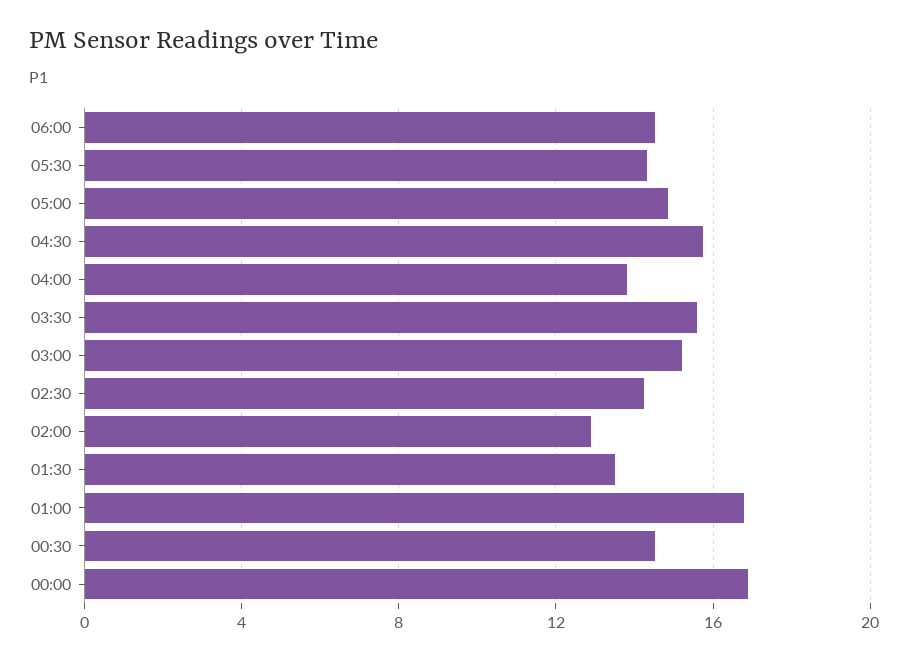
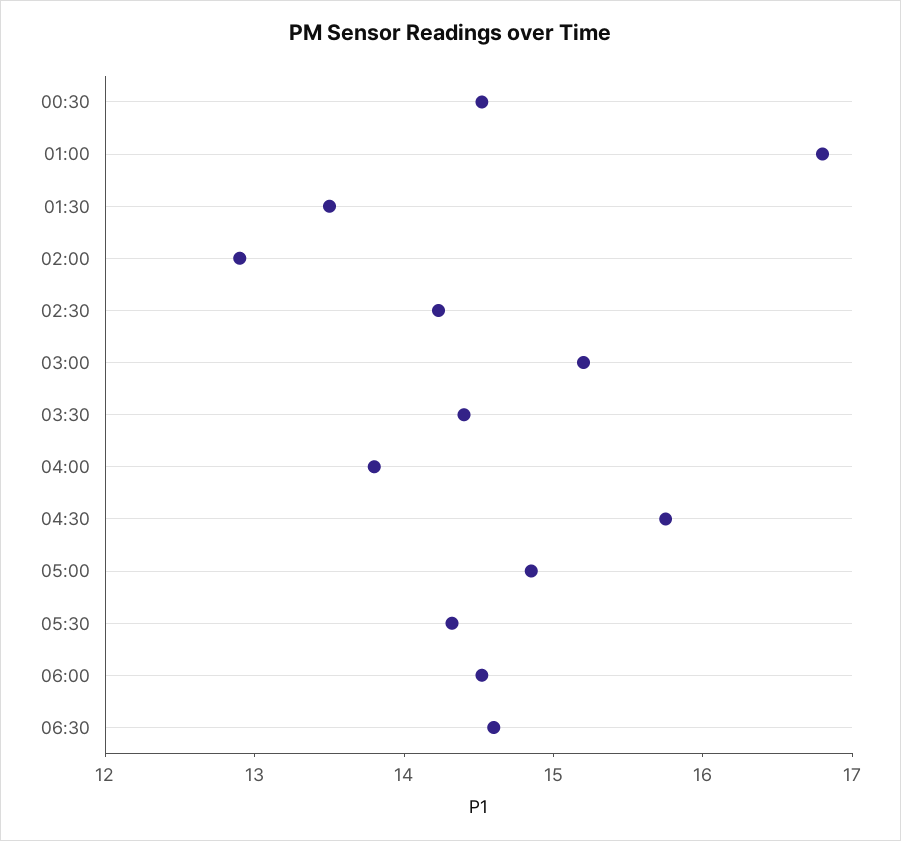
03:30: 15.5 -> 14.4
00:00: 17 -> none
06:30: none -> 14.6

